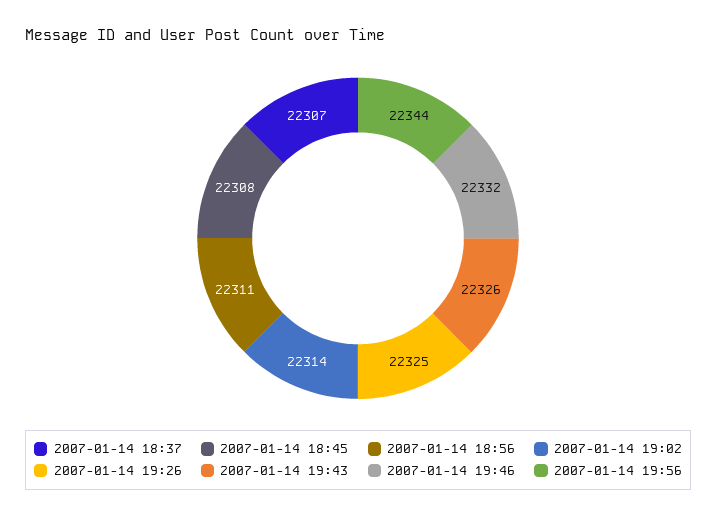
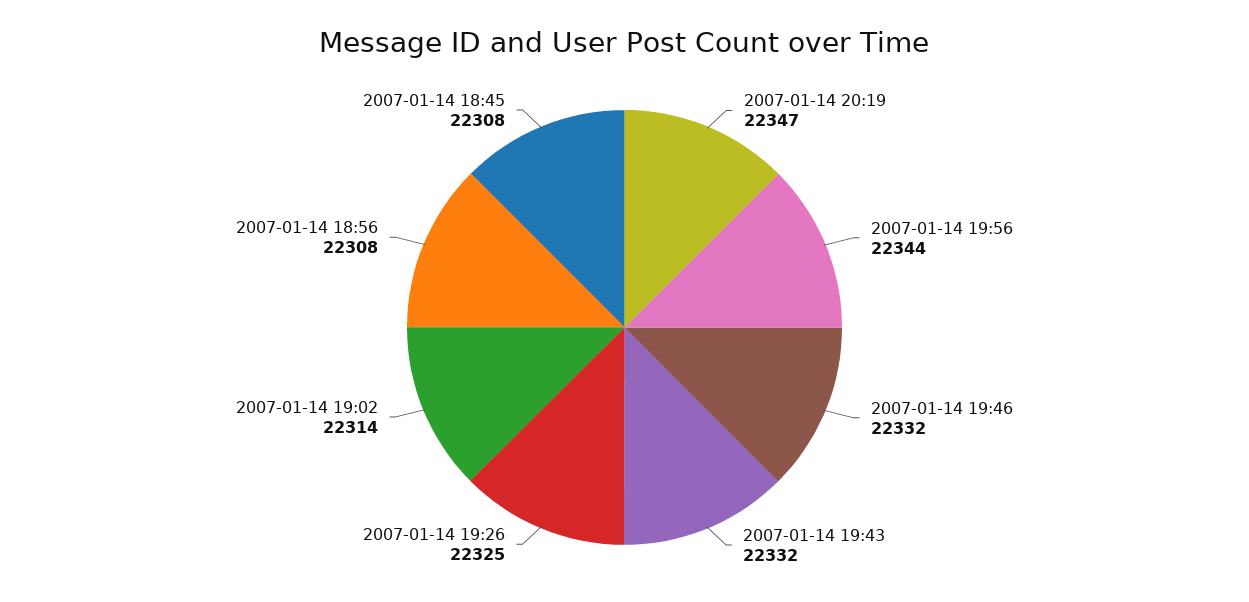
2007-01-14 18:37: 22307 -> none
2007-01-14 18:56: 22311 -> 22308
2007-01-14 19:43: 22326 -> 22332
2007-01-14 20:19: none -> 22347

